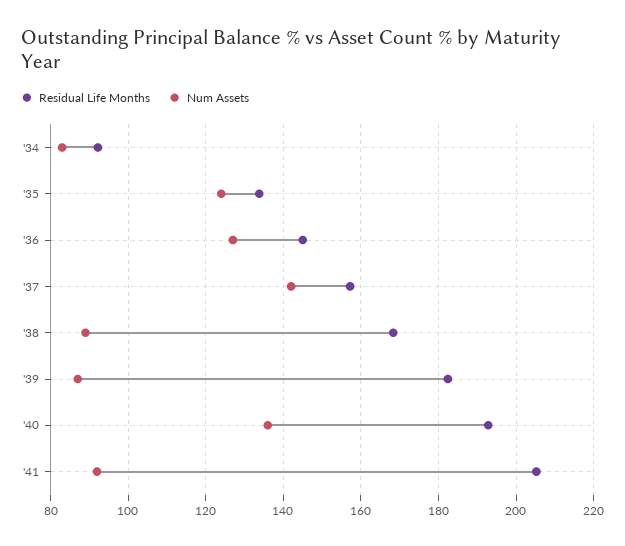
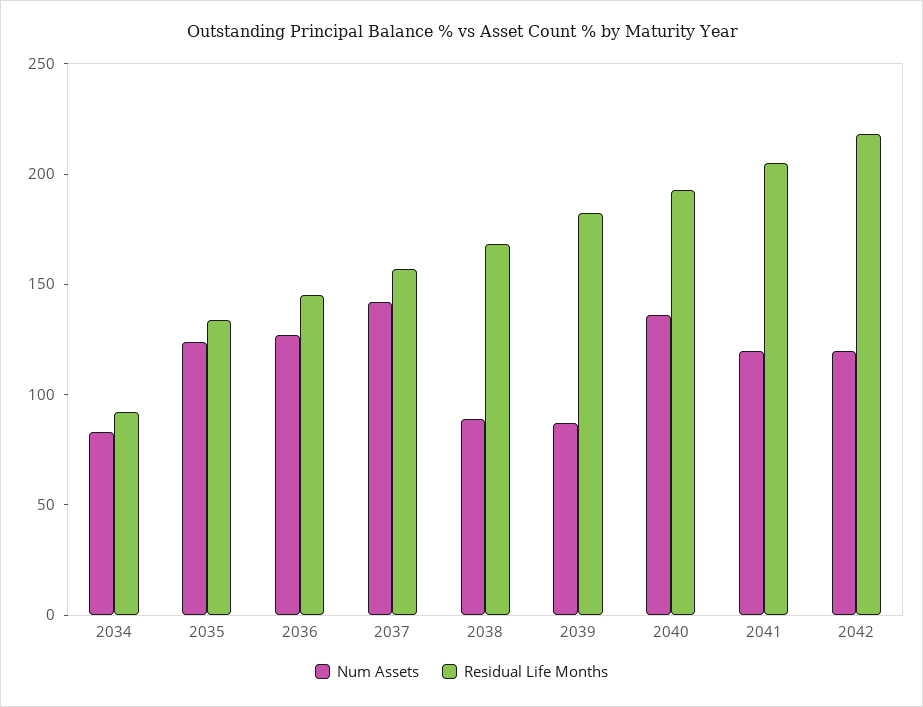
Num Assets, '41: 92 -> 120
Num Assets, 2042: none -> 120
Residual Life Months, 2042: none -> 220

